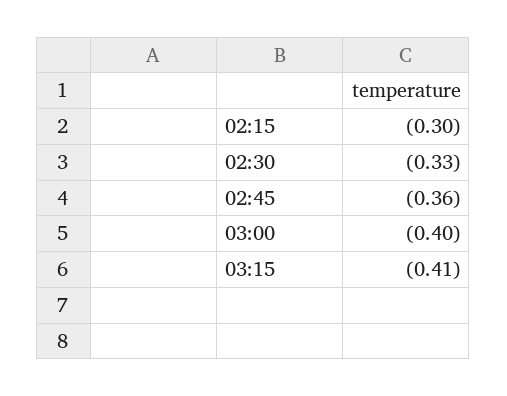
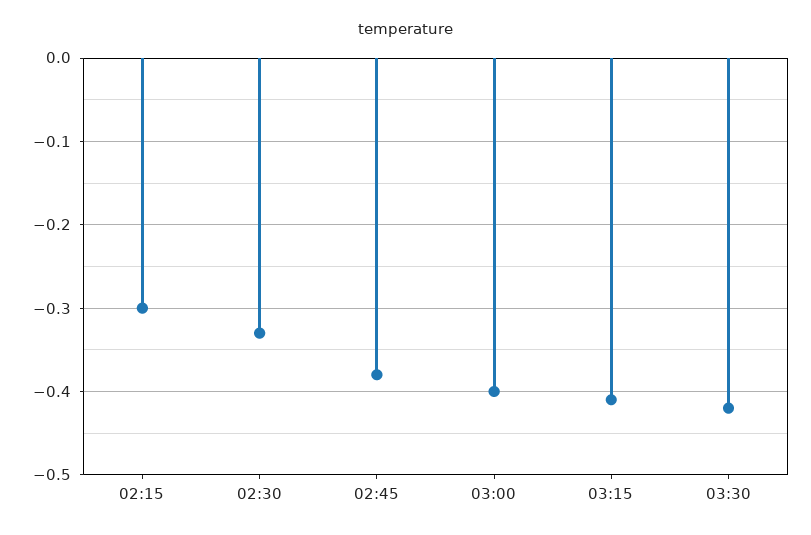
02:45: -0.36 -> -0.38
03:30: none -> -0.42

